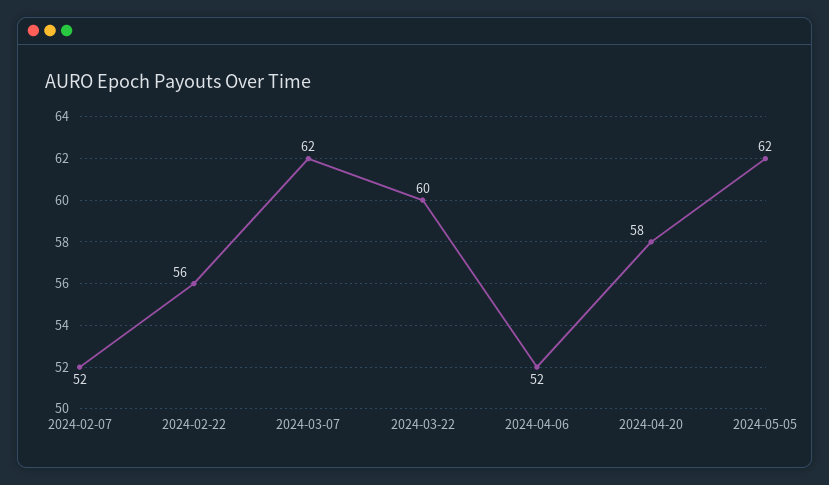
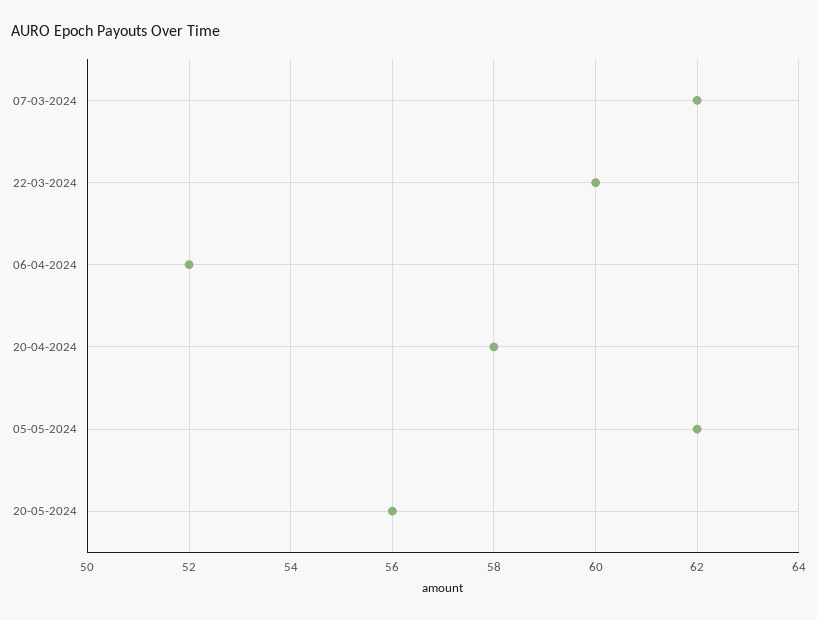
2024-02-07: 52 -> none
2024-02-22: 56 -> none
20-05-2024: none -> 56

